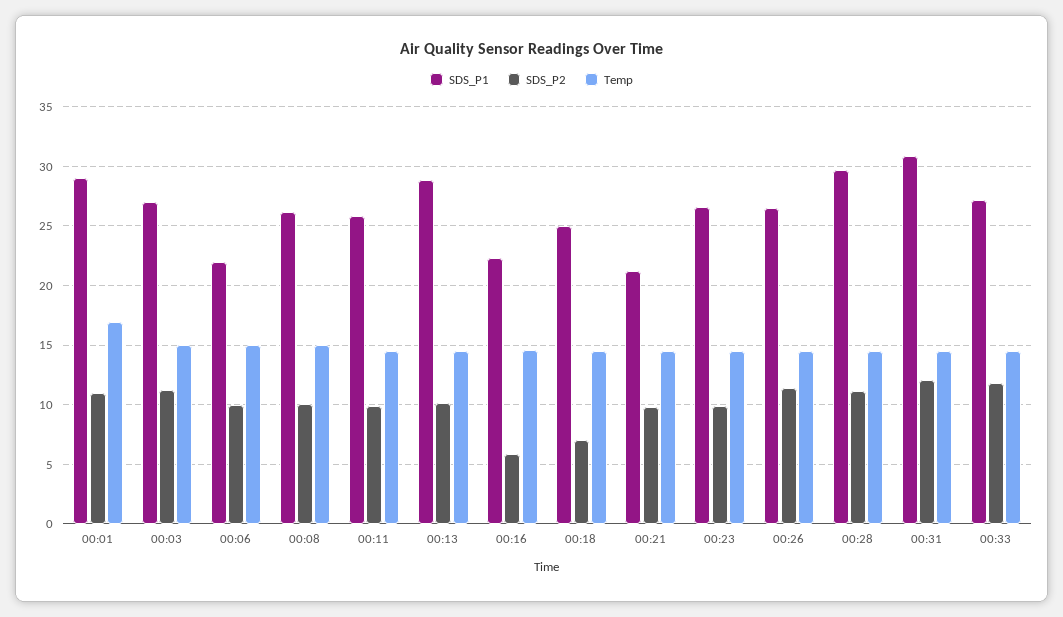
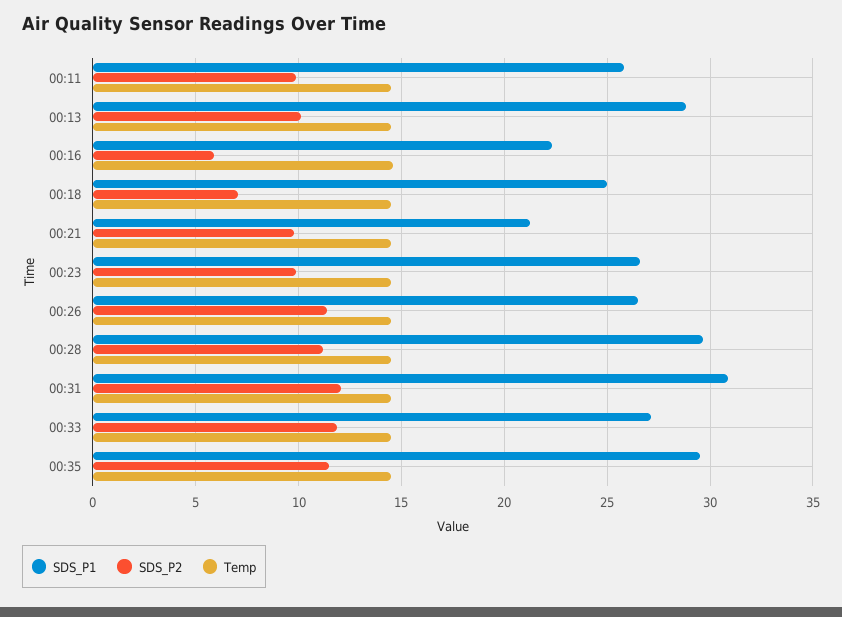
SDS_P1, 00:01: 29 -> none
SDS_P2, 00:01: 11 -> none
Temp, 00:01: 17 -> none
SDS_P1, 00:03: 27 -> none
SDS_P2, 00:03: 11 -> none
Temp, 00:03: 15 -> none
SDS_P1, 00:06: 22 -> none
SDS_P2, 00:06: 10 -> none
Temp, 00:06: 15 -> none
SDS_P1, 00:08: 26 -> none
SDS_P2, 00:08: 10 -> none
Temp, 00:08: 15 -> none
SDS_P1, 00:35: none -> 29.5
SDS_P2, 00:35: none -> 11.5
Temp, 00:35: none -> 14.5

